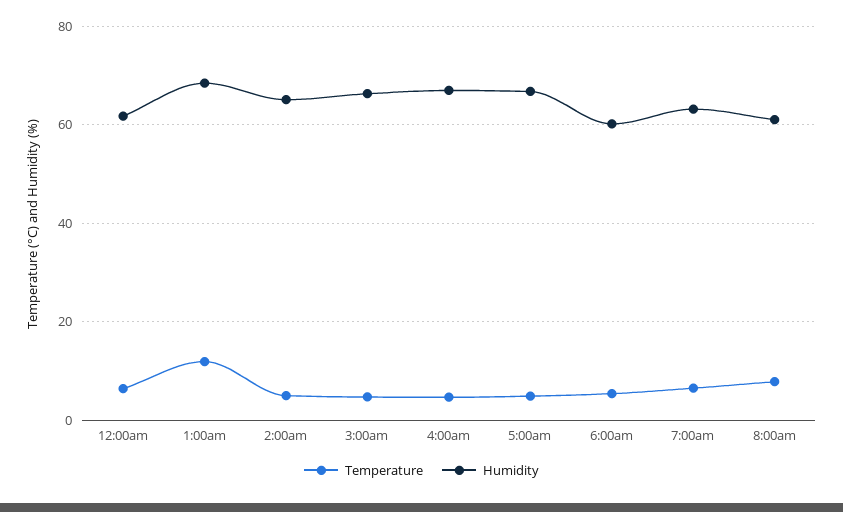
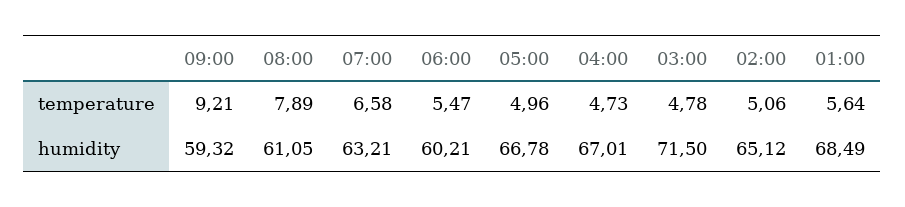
Temperature, 12:00am: 6 -> none
Humidity, 12:00am: 62 -> none
Temperature, 1:00am: 12 -> 5.64
Humidity, 3:00am: 66 -> 71.5
Temperature, 09:00: none -> 9.21
Humidity, 09:00: none -> 59.32

